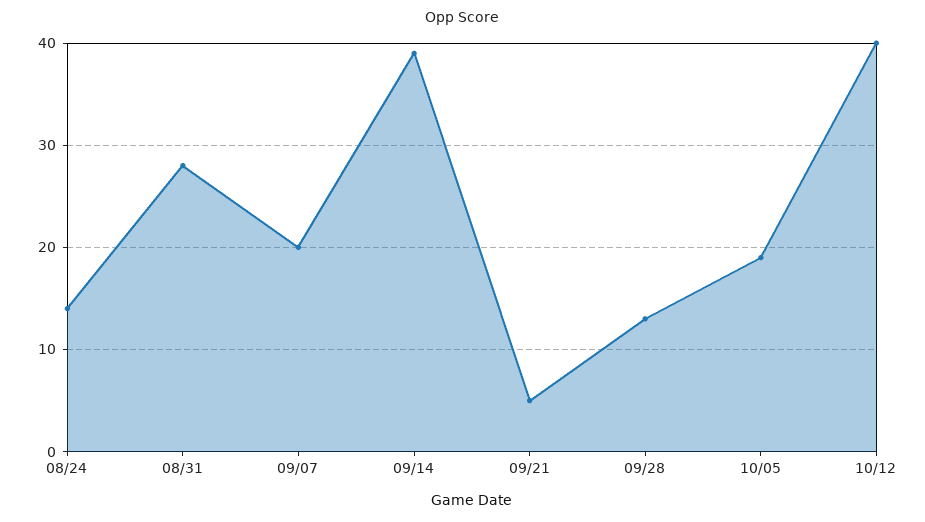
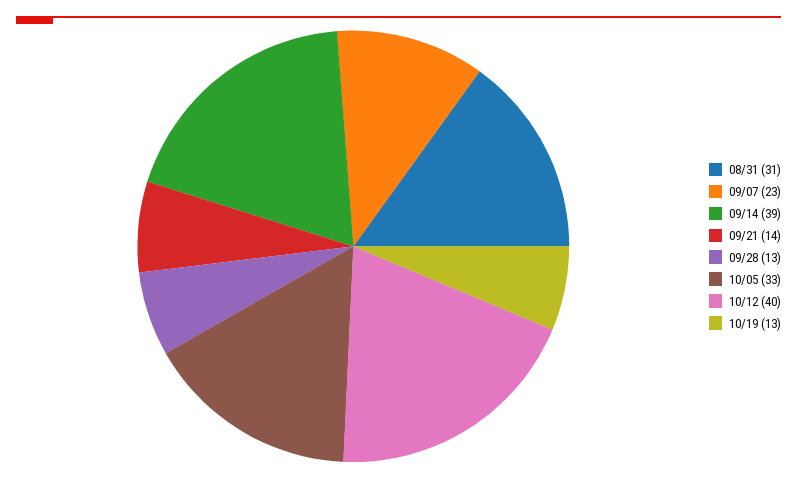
08/24: 14 -> none
08/31: 28 -> 31
09/07: 20 -> 23
09/21: 5 -> 14
10/05: 19 -> 33
10/19: none -> 13

